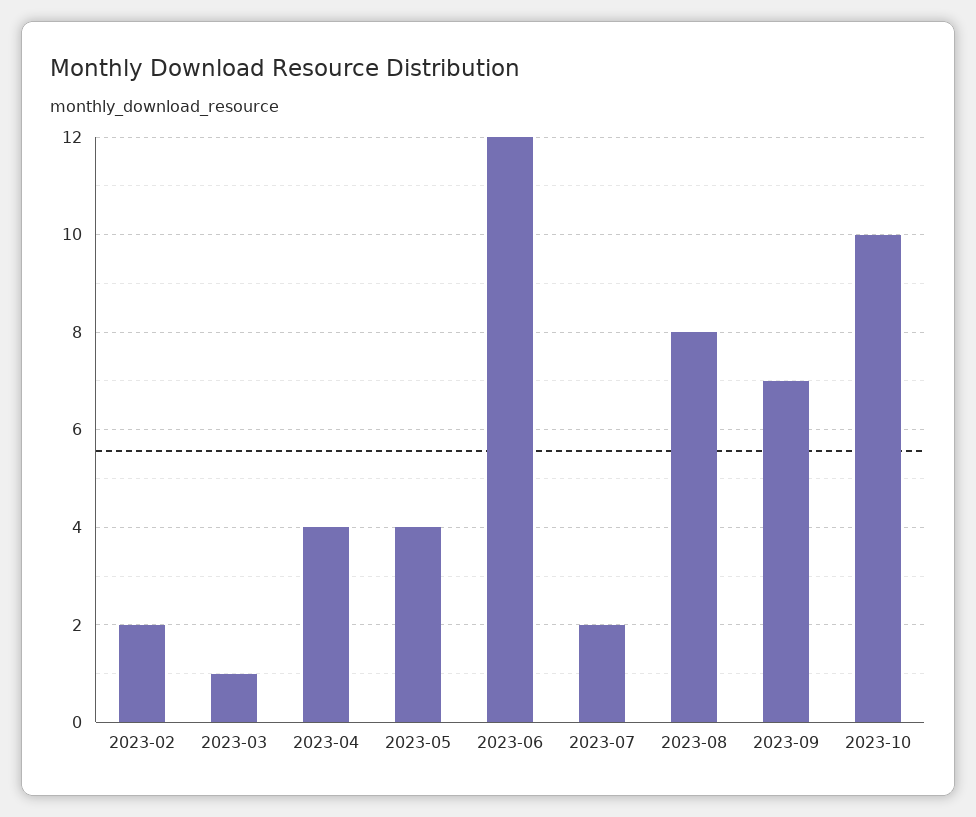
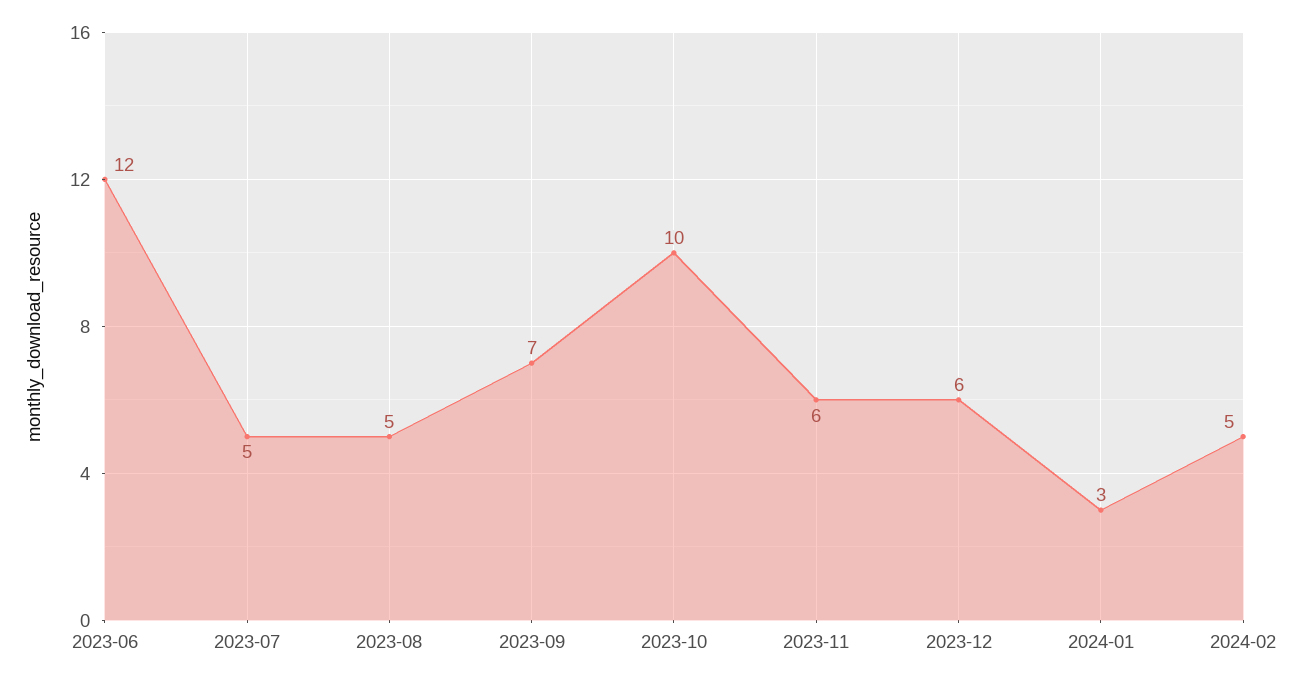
2023-02: 2 -> none
2023-03: 1 -> none
2023-04: 4 -> none
2023-05: 4 -> none
2023-07: 2 -> 5
2023-08: 8 -> 5
2023-11: none -> 6
2023-12: none -> 6
2024-01: none -> 3
2024-02: none -> 5

